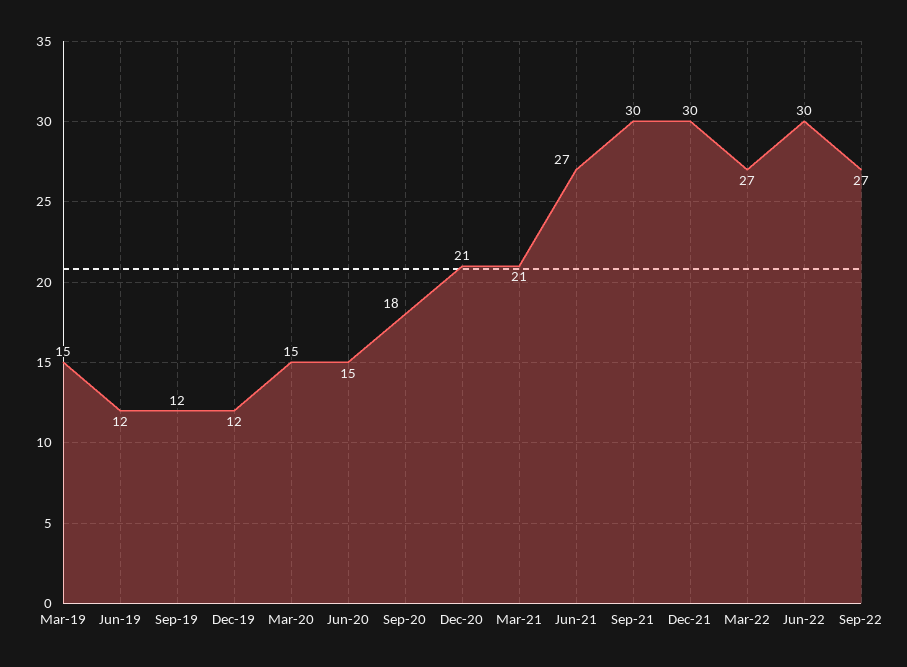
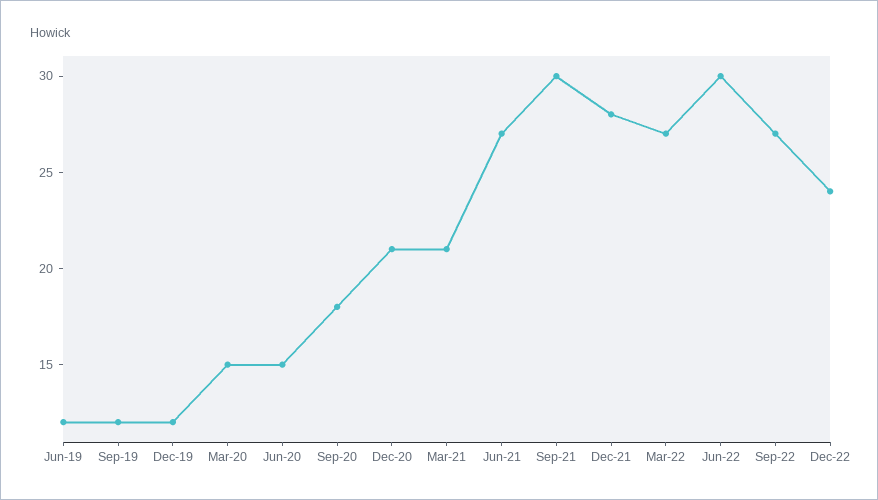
Mar-19: 15 -> none
Dec-21: 30 -> 28
Dec-22: none -> 24

